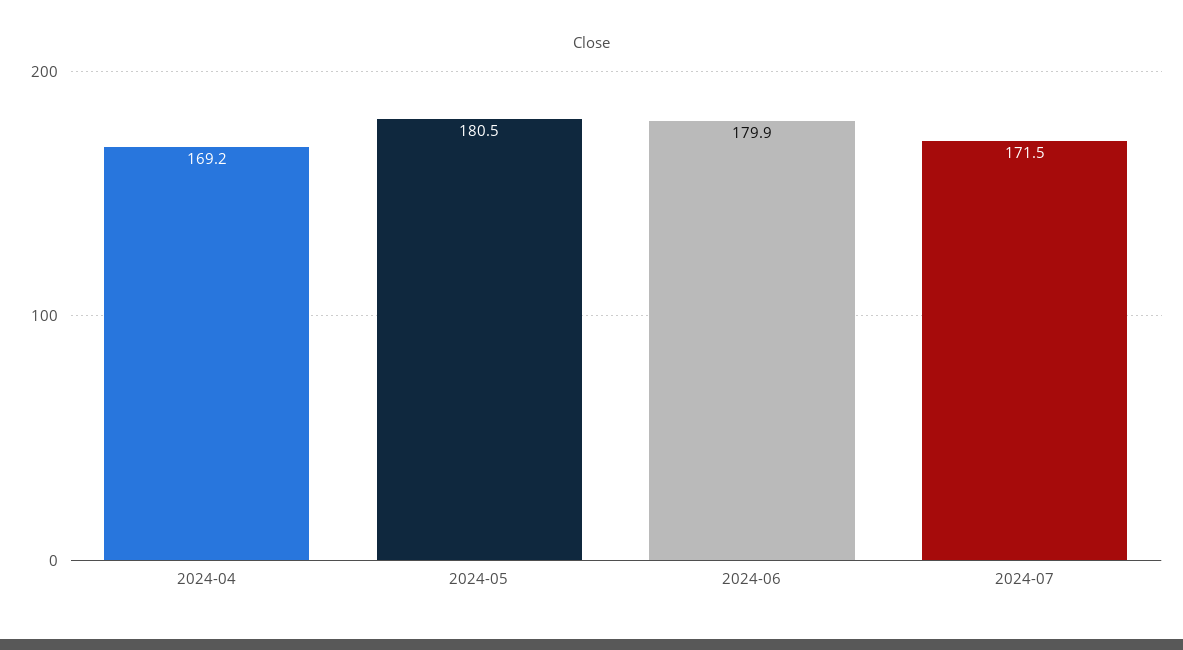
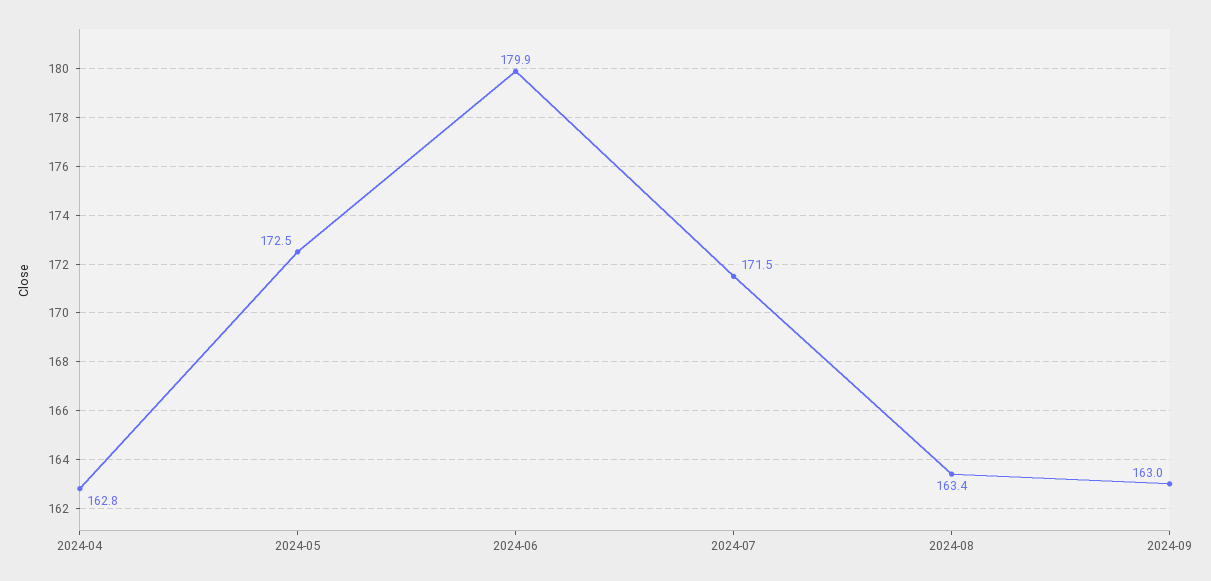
2024-04: 169.2 -> 162.8
2024-05: 180.5 -> 172.5
2024-08: none -> 163.4
2024-09: none -> 163

